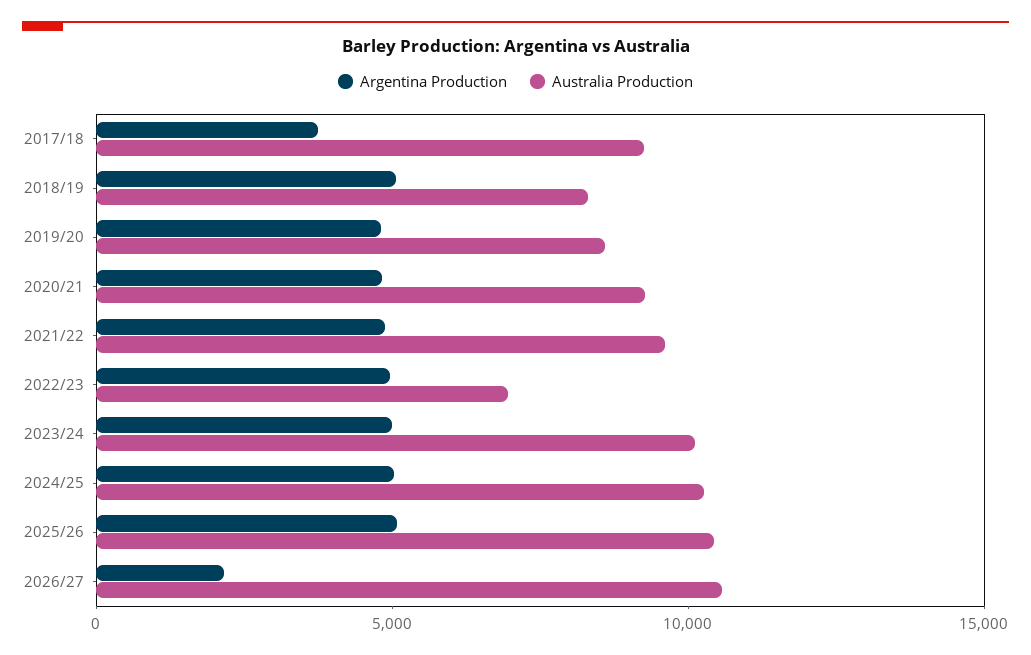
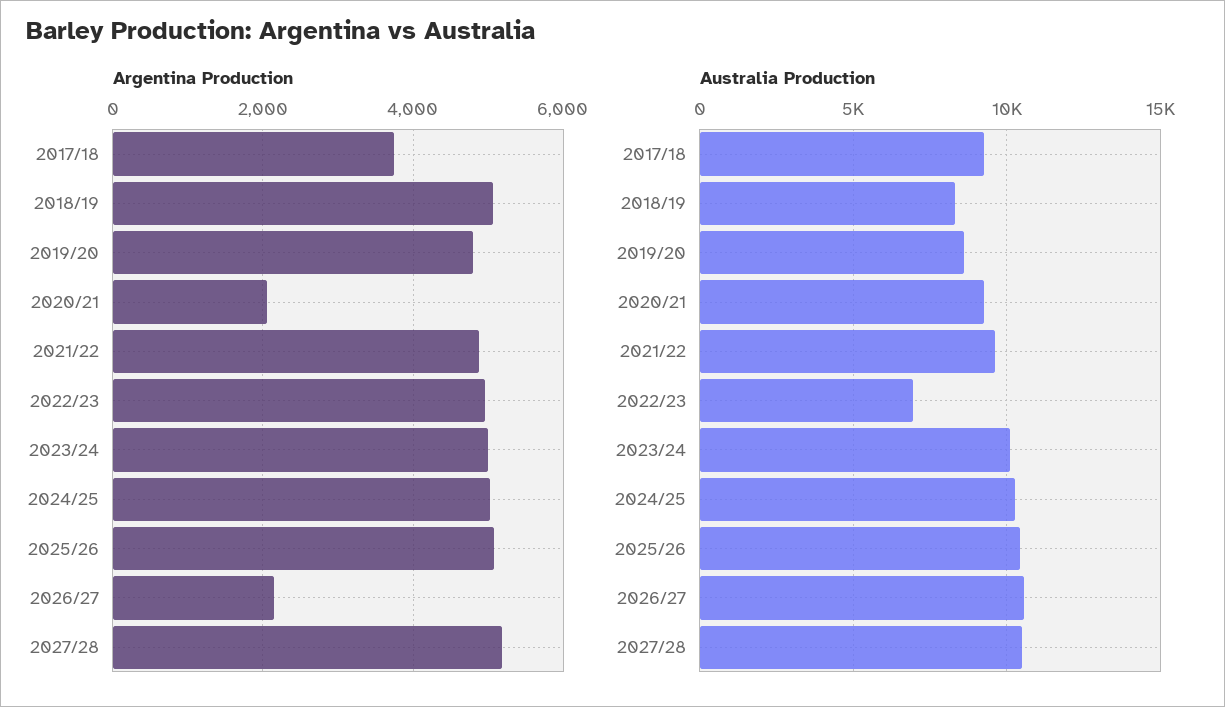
Argentina Production, 2020/21: 5000 -> 2000
Argentina Production, 2027/28: none -> 5200
Australia Production, 2027/28: none -> 10500

